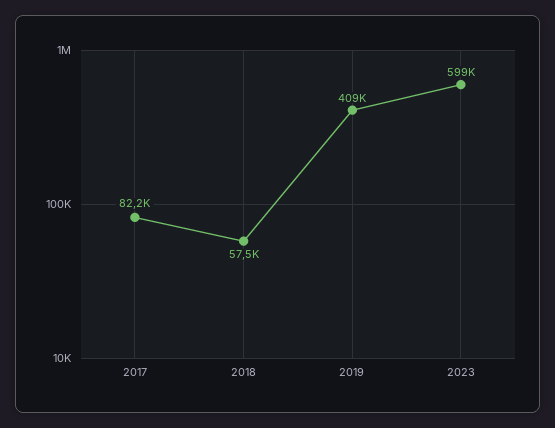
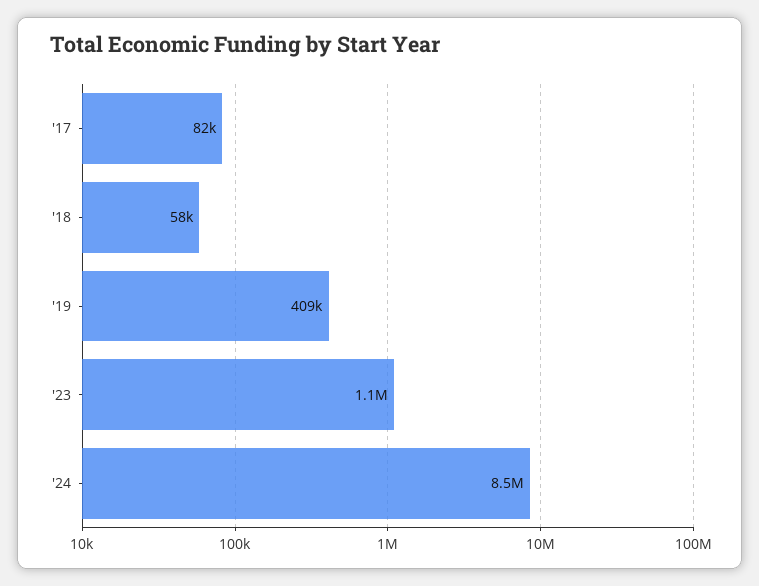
2023: 599000 -> 1100000
'24: none -> 8500000

